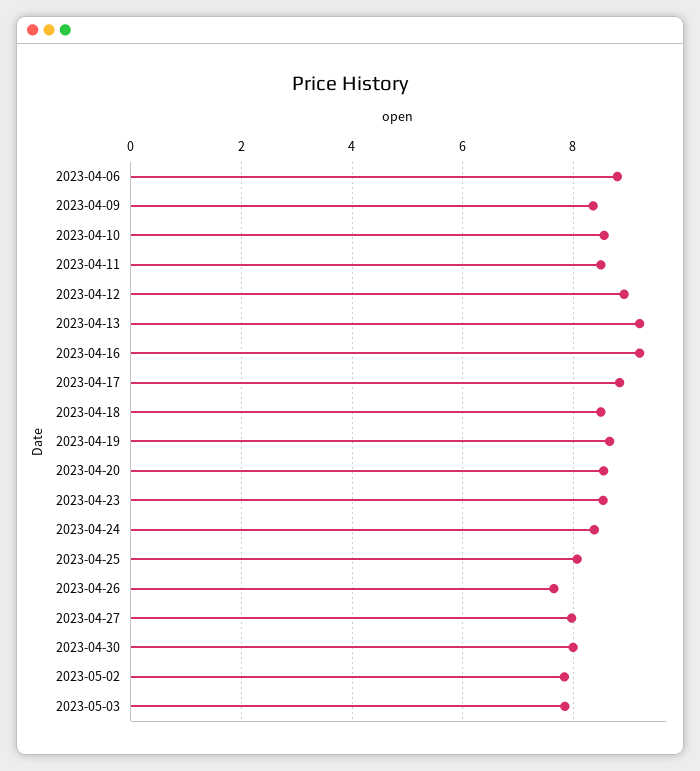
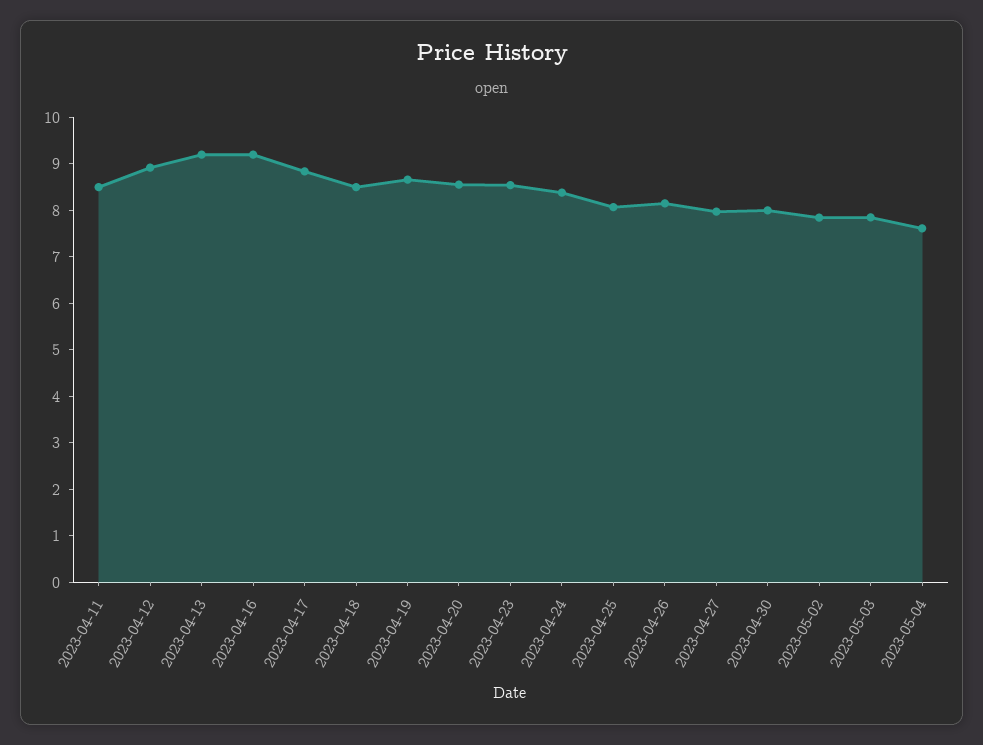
2023-04-06: 8.8 -> none
2023-04-09: 8.4 -> none
2023-04-10: 8.6 -> none
2023-04-26: 7.6 -> 8.2
2023-05-04: none -> 7.6

